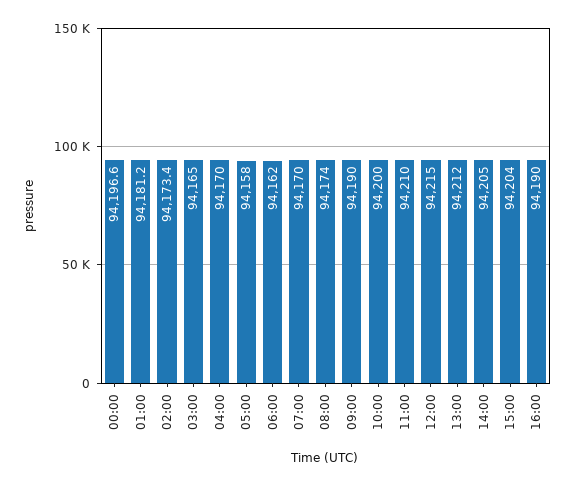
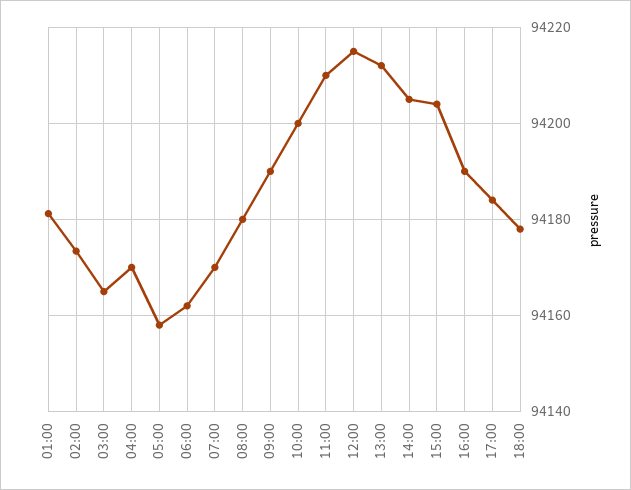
00:00: 94196.6 -> none
08:00: 94174 -> 94180
17:00: none -> 94184
18:00: none -> 94178

